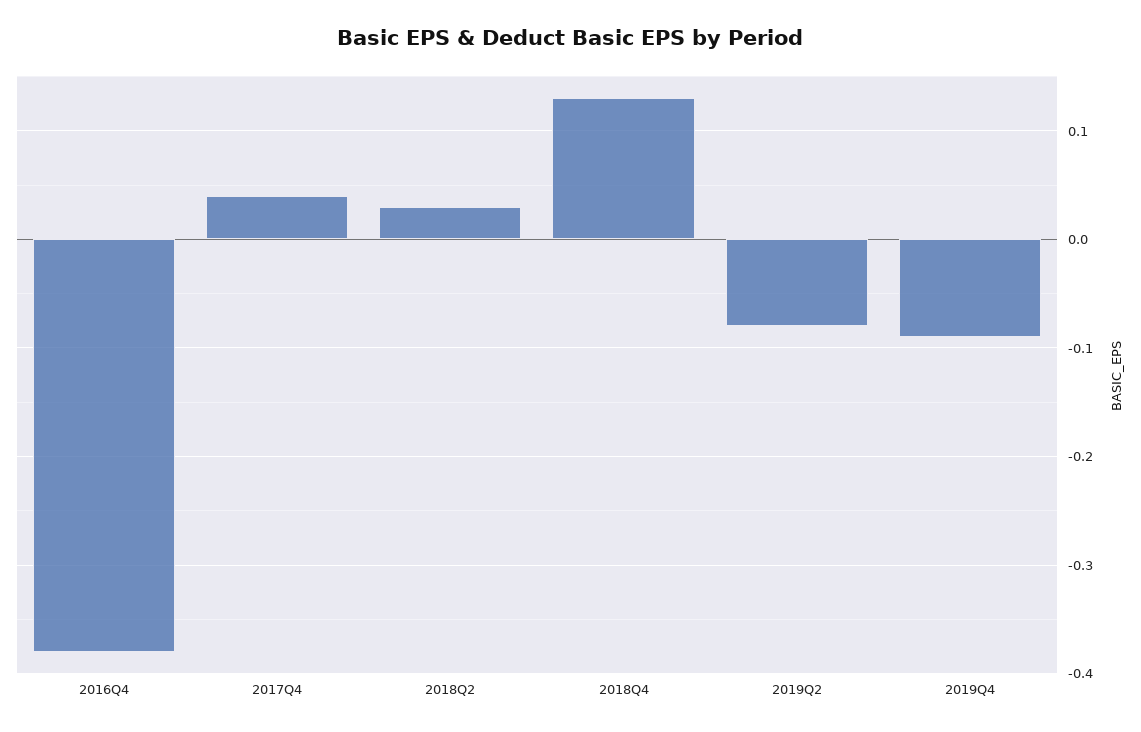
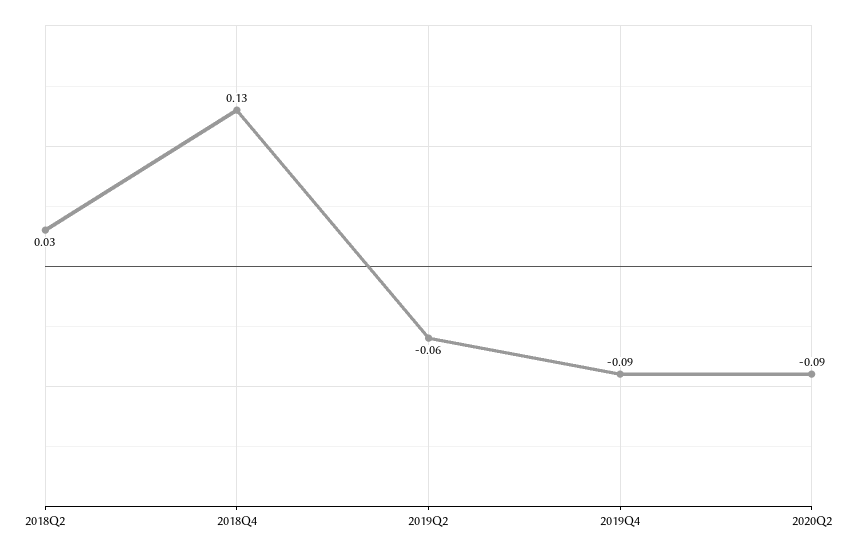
2016Q4: -0.38 -> none
2017Q4: 0.04 -> none
2019Q2: -0.08 -> -0.06
2020Q2: none -> -0.09

